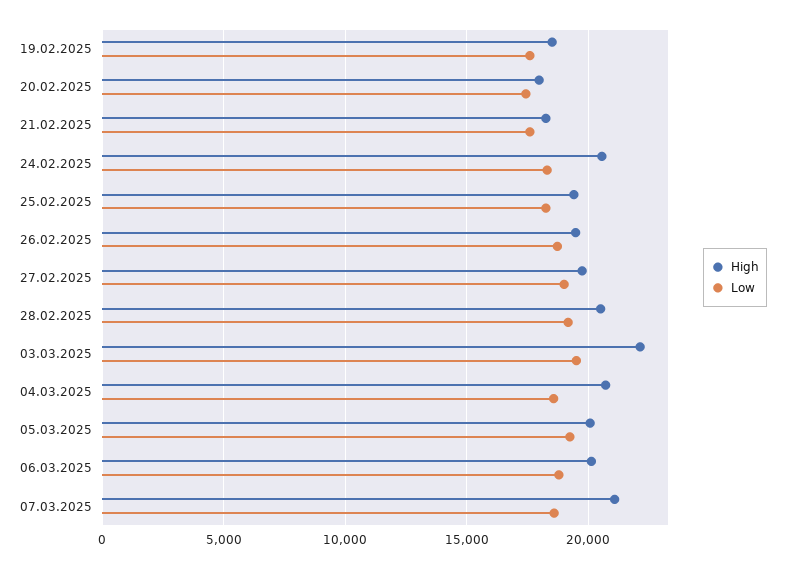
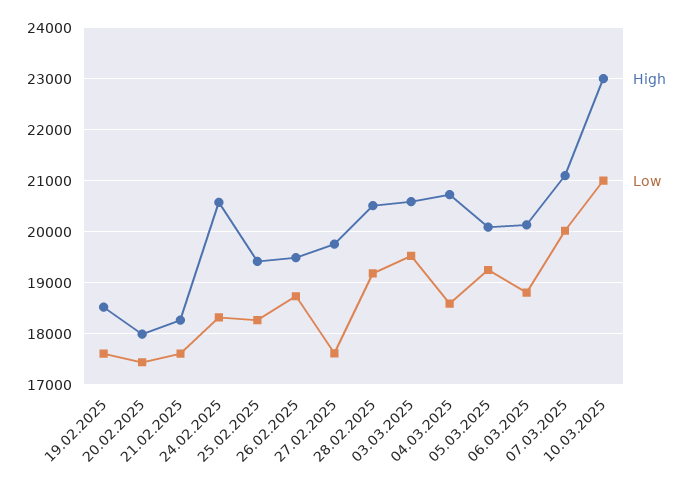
Low, 27.02.2025: 19000 -> 17600
High, 03.03.2025: 22000 -> 20600
Low, 07.03.2025: 18500 -> 20000
High, 10.03.2025: none -> 23000
Low, 10.03.2025: none -> 21000

